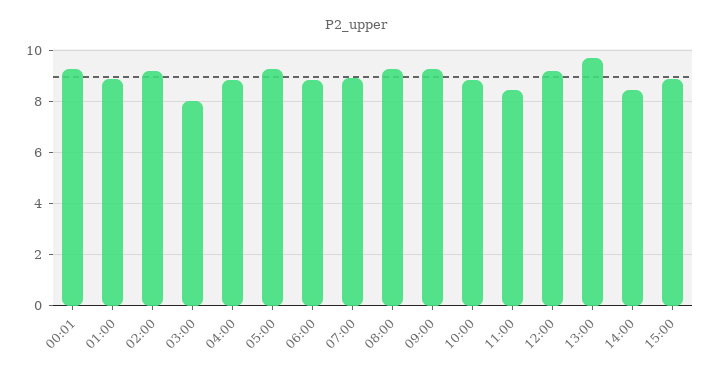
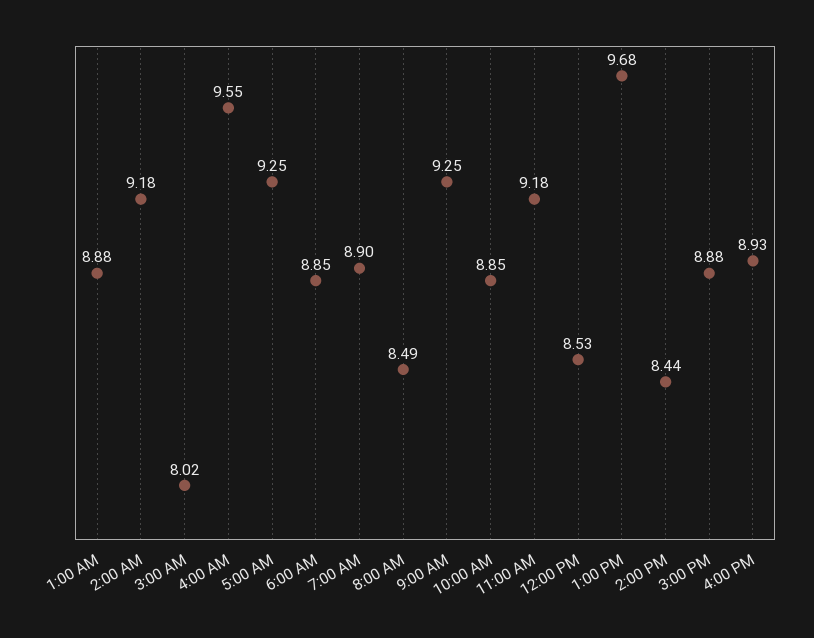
00:01: 9.25 -> none
04:00: 8.75 -> 9.55
08:00: 9.25 -> 8.49
11:00: 8.5 -> 9.18
12:00: 9.25 -> 8.53
4:00 PM: none -> 8.93

